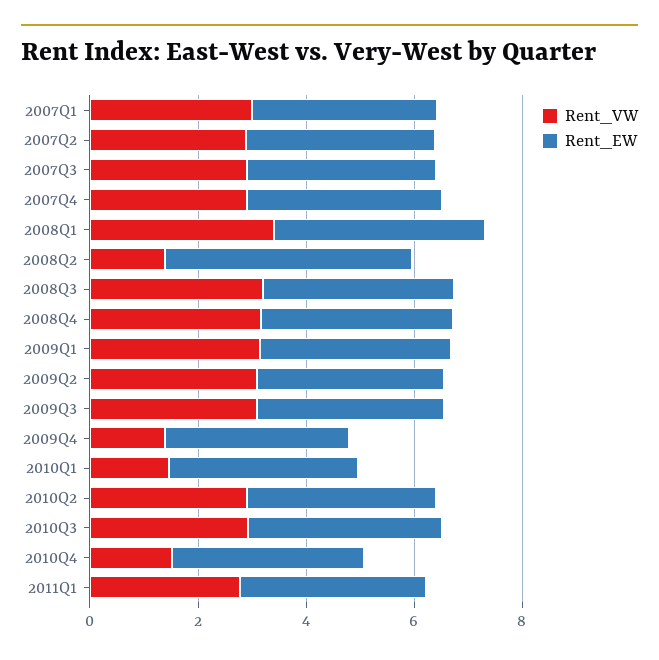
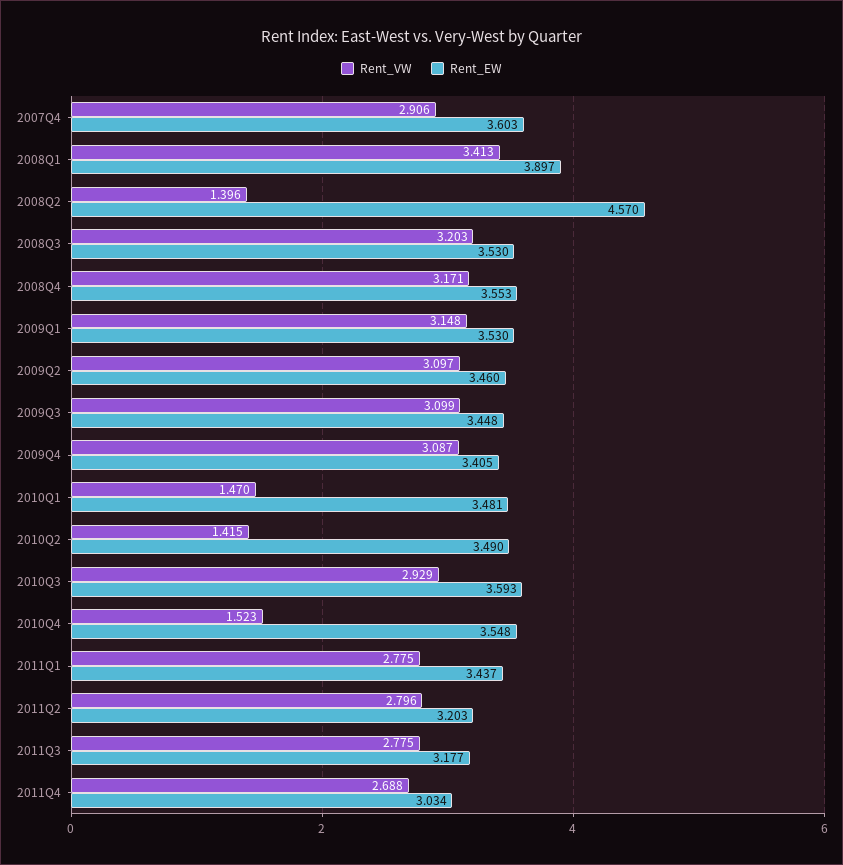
Rent_VW, 2007Q1: 3 -> none
Rent_EW, 2007Q1: 3.5 -> none
Rent_VW, 2007Q2: 3 -> none
Rent_EW, 2007Q2: 3.5 -> none
Rent_VW, 2007Q3: 3 -> none
Rent_EW, 2007Q3: 3.5 -> none
Rent_VW, 2009Q4: 1.5 -> 3.087
Rent_VW, 2010Q2: 3 -> 1.415
Rent_VW, 2011Q2: none -> 2.796
Rent_EW, 2011Q2: none -> 3.203
Rent_VW, 2011Q3: none -> 2.775
Rent_EW, 2011Q3: none -> 3.177
Rent_VW, 2011Q4: none -> 2.688
Rent_EW, 2011Q4: none -> 3.034

